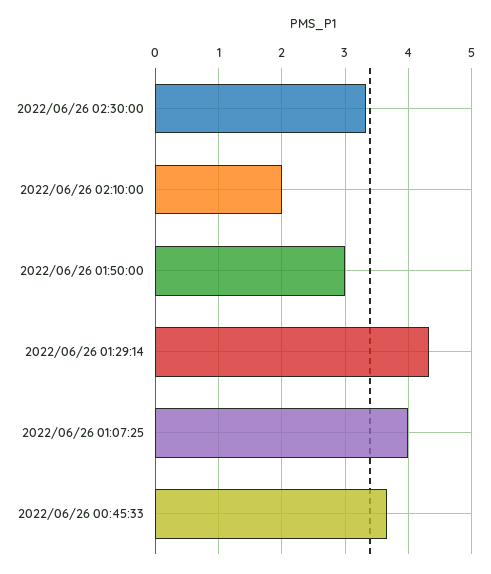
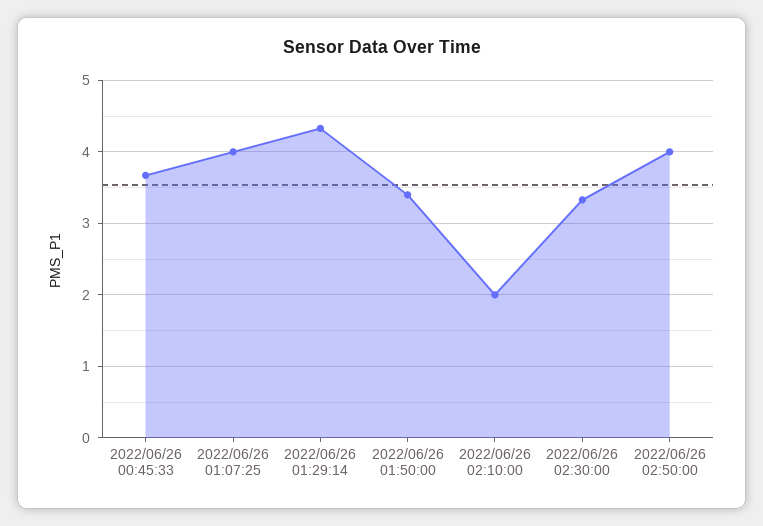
2022/06/26 01:50:00: 3 -> 3.4
2022/06/26 02:50:00: none -> 4

